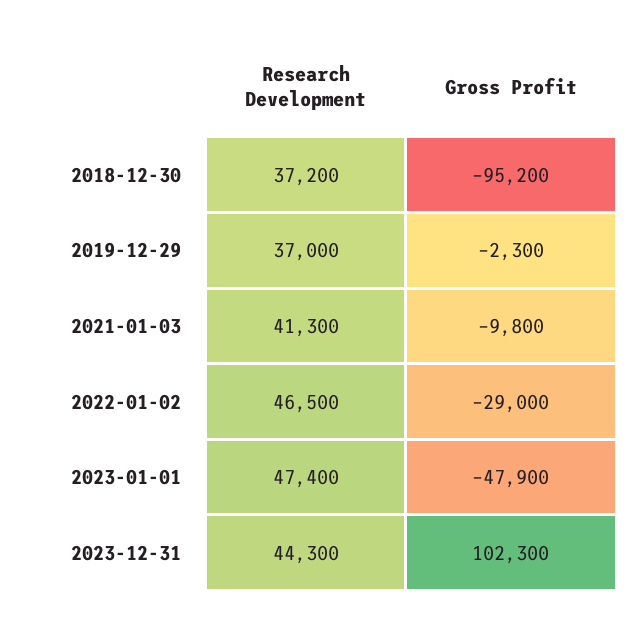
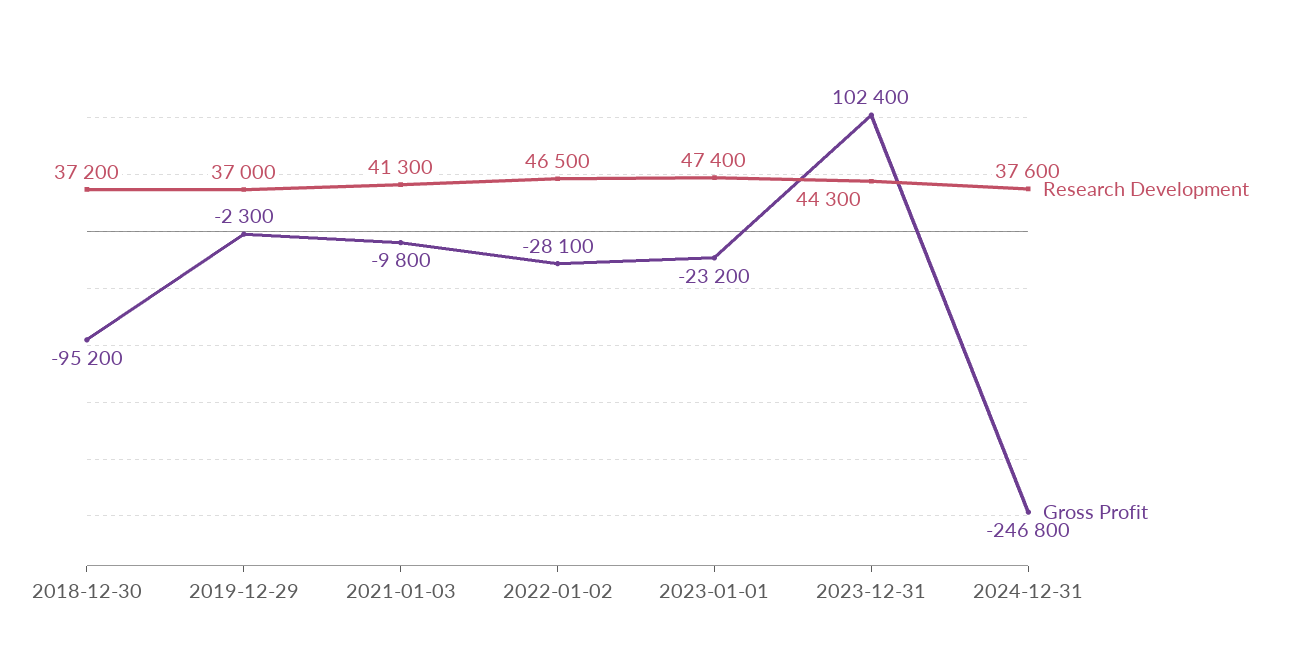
Gross Profit, 2022-01-02: -29000 -> -28100
Gross Profit, 2023-01-01: -47900 -> -23200
Gross Profit, 2023-12-31: 102300 -> 102400
Research Development, 2024-12-31: none -> 37600
Gross Profit, 2024-12-31: none -> -246800

